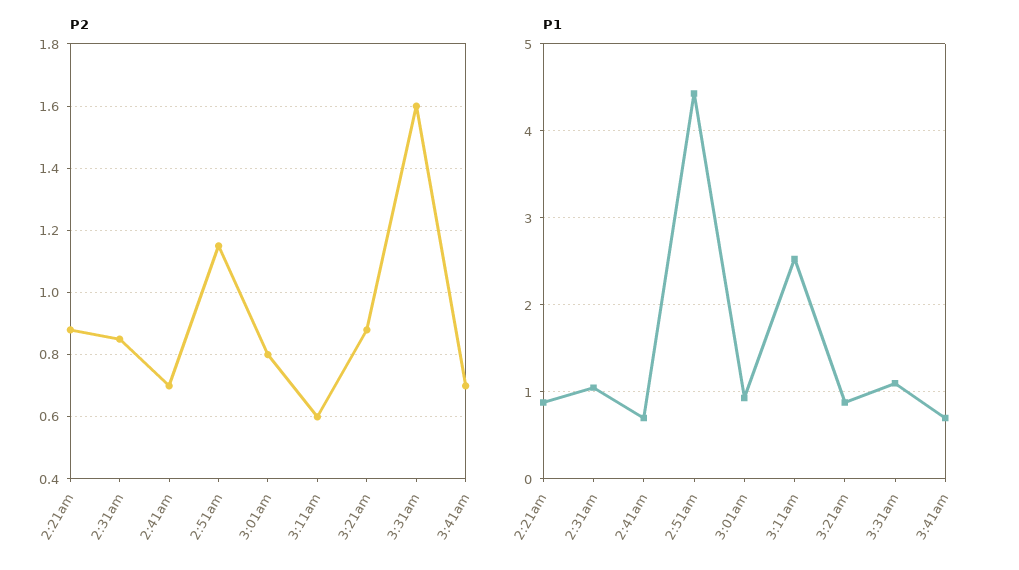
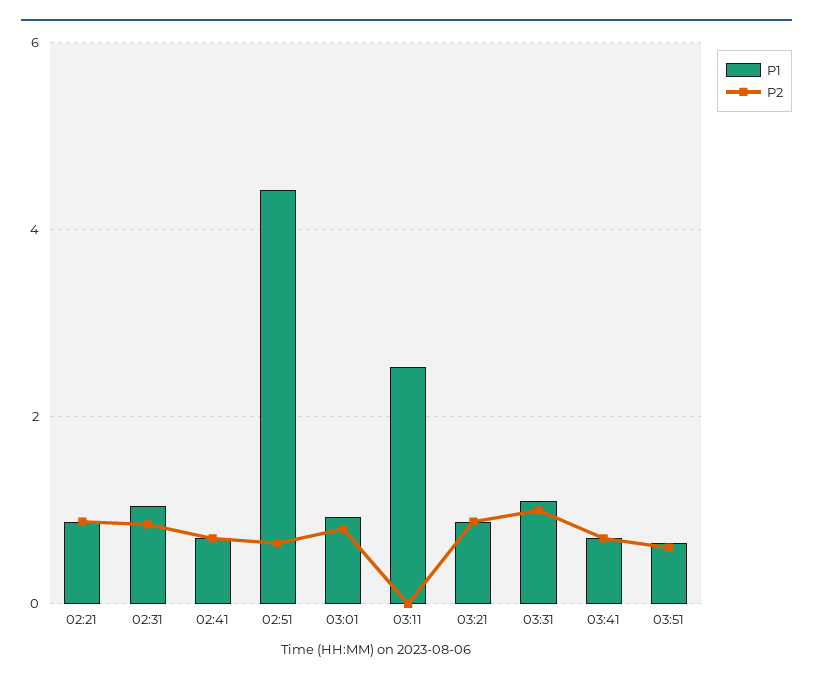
P2, 2:51am: 1.15 -> 0.6
P2, 3:11am: 0.6 -> 0
P2, 3:31am: 1.6 -> 1
P1, 03:51: none -> 0.6
P2, 03:51: none -> 0.6

